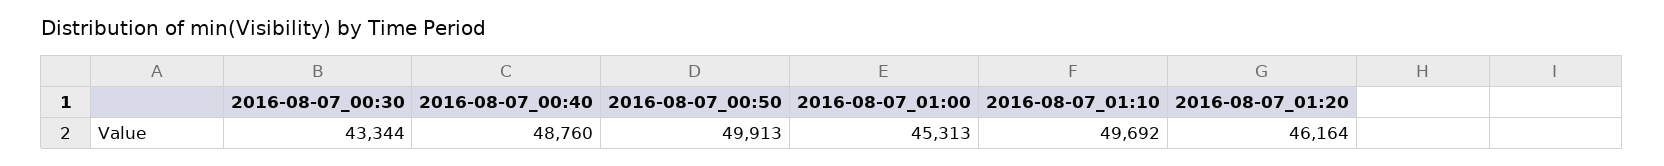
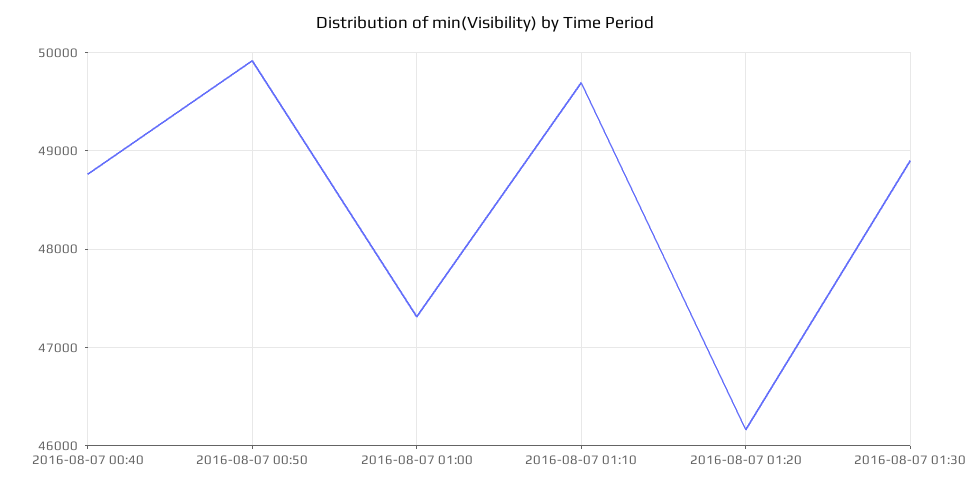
2016-08-07_00:30: 43344 -> none
2016-08-07_01:00: 45313 -> 47300
2016-08-07 01:30: none -> 48900

